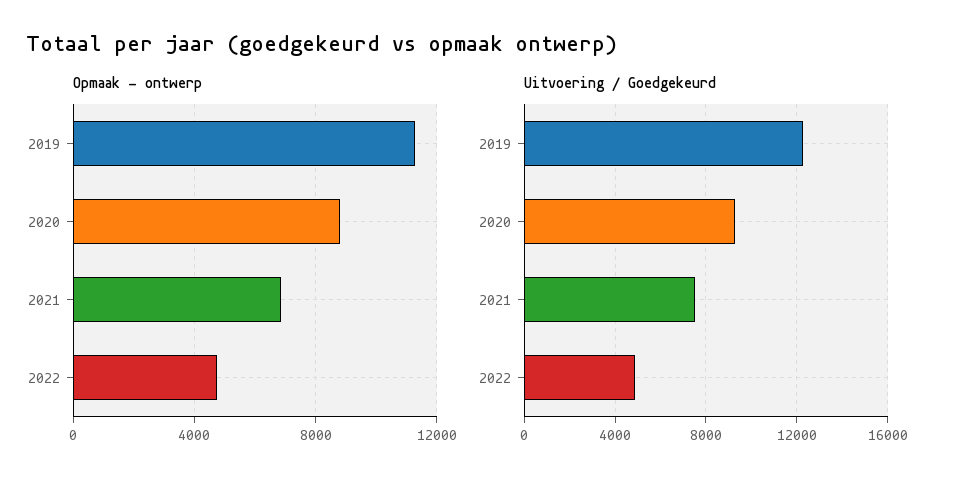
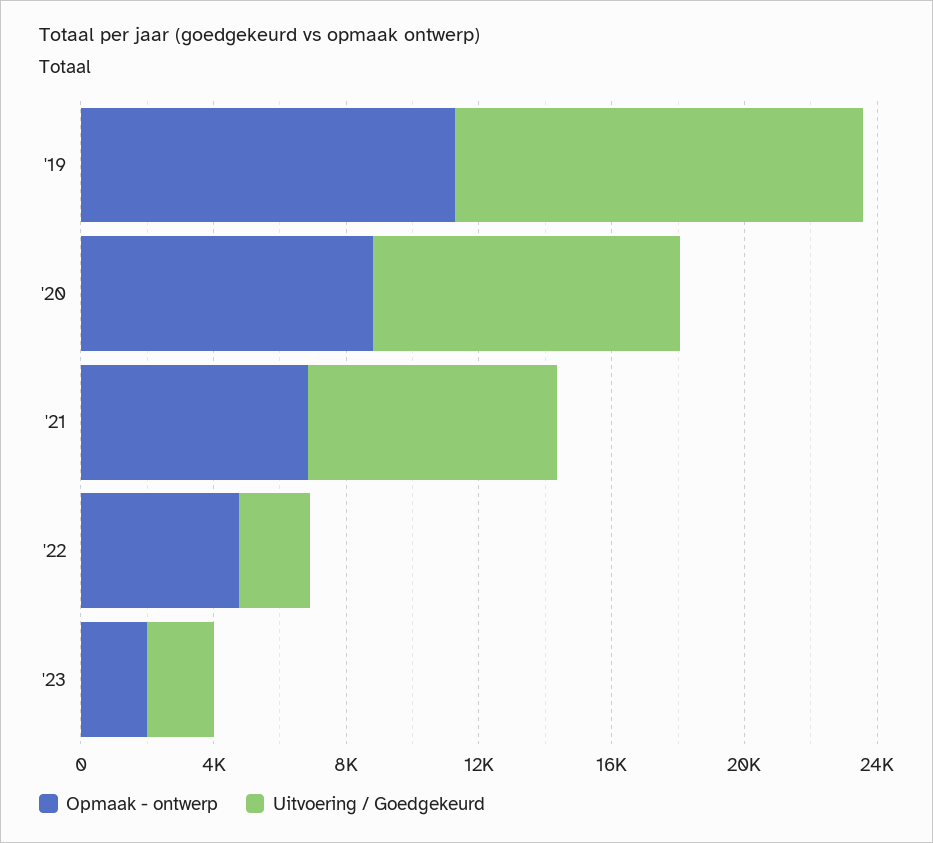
Uitvoering / Goedgekeurd, 2022: 5000 -> 2000
Opmaak - ontwerp, '23: none -> 2000
Uitvoering / Goedgekeurd, '23: none -> 2000

